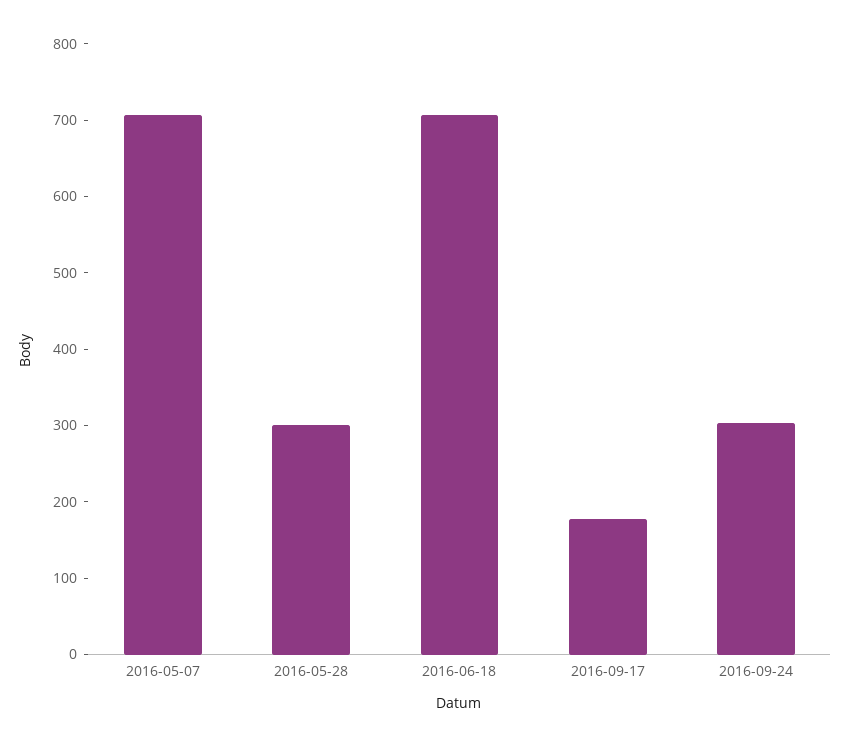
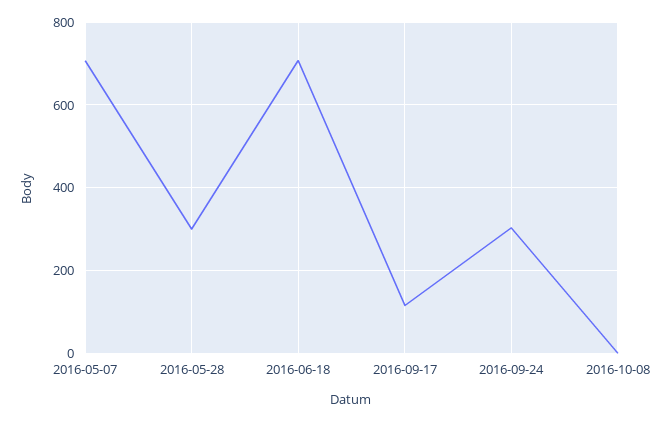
2016-09-17: 180 -> 120
2016-10-08: none -> 0

